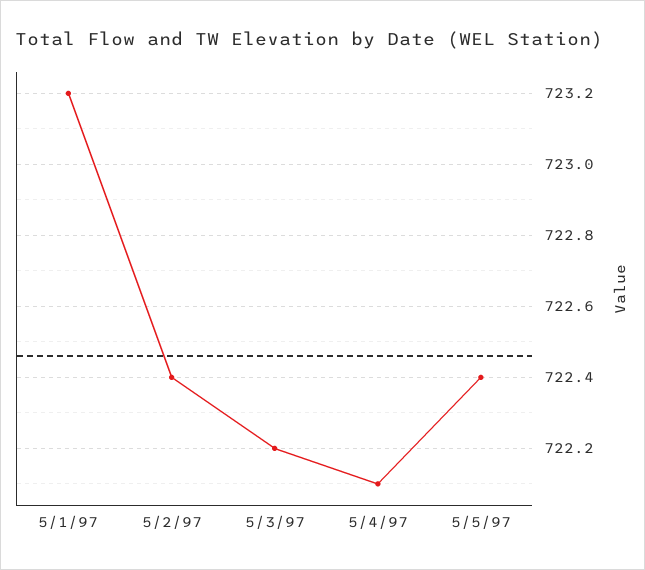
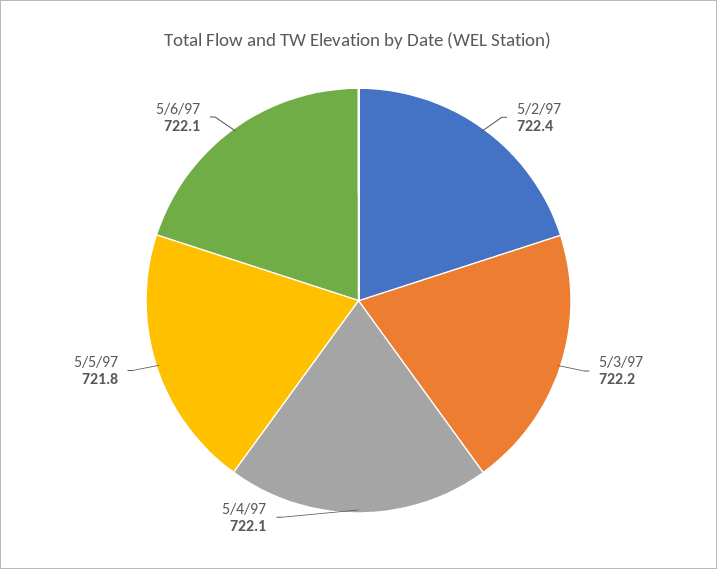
5/1/97: 723.2 -> none
5/5/97: 722.4 -> 721.8
5/6/97: none -> 722.1

